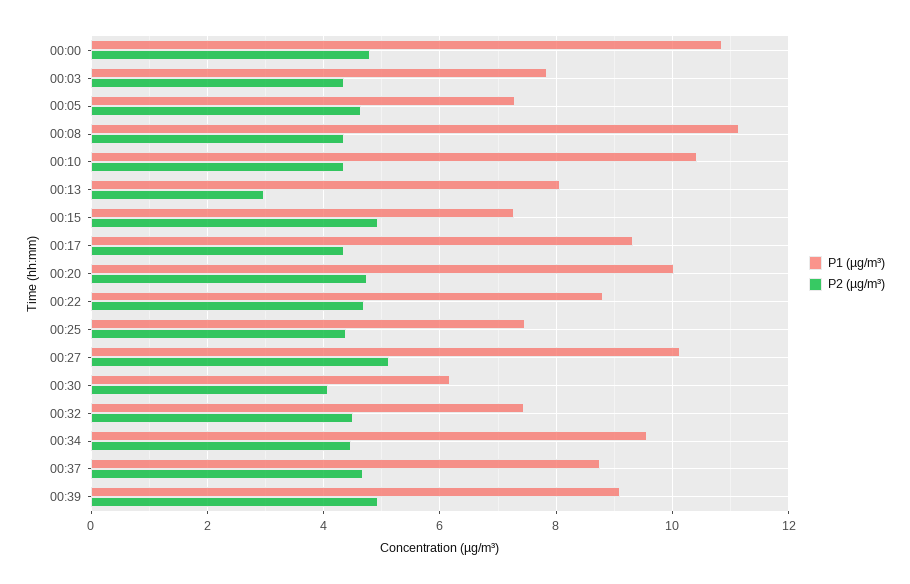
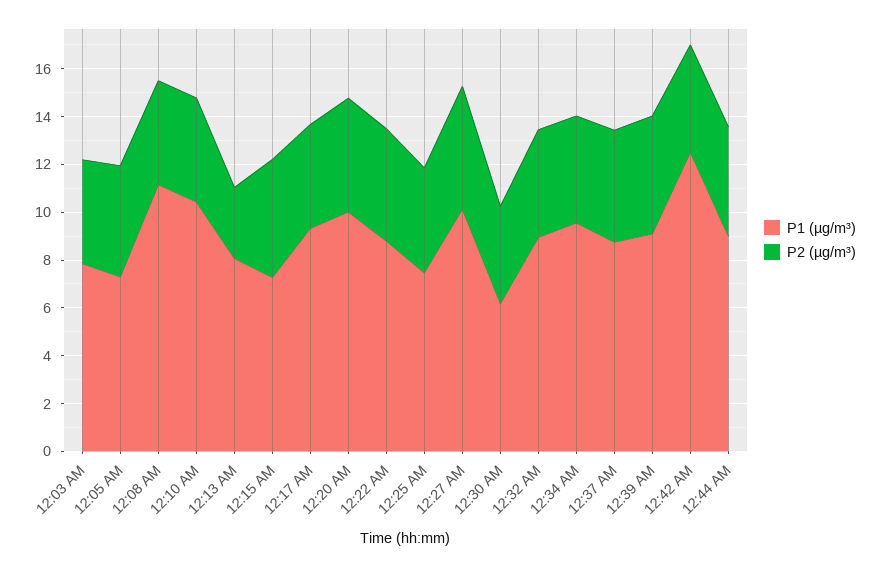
P1 (µg/m³), 00:00: 10.8 -> none
P2 (µg/m³), 00:00: 4.8 -> none
P1 (µg/m³), 00:32: 7.4 -> 9
P1 (µg/m³), 12:42 AM: none -> 12.5
P2 (µg/m³), 12:42 AM: none -> 4.5
P1 (µg/m³), 12:44 AM: none -> 9
P2 (µg/m³), 12:44 AM: none -> 4.5

